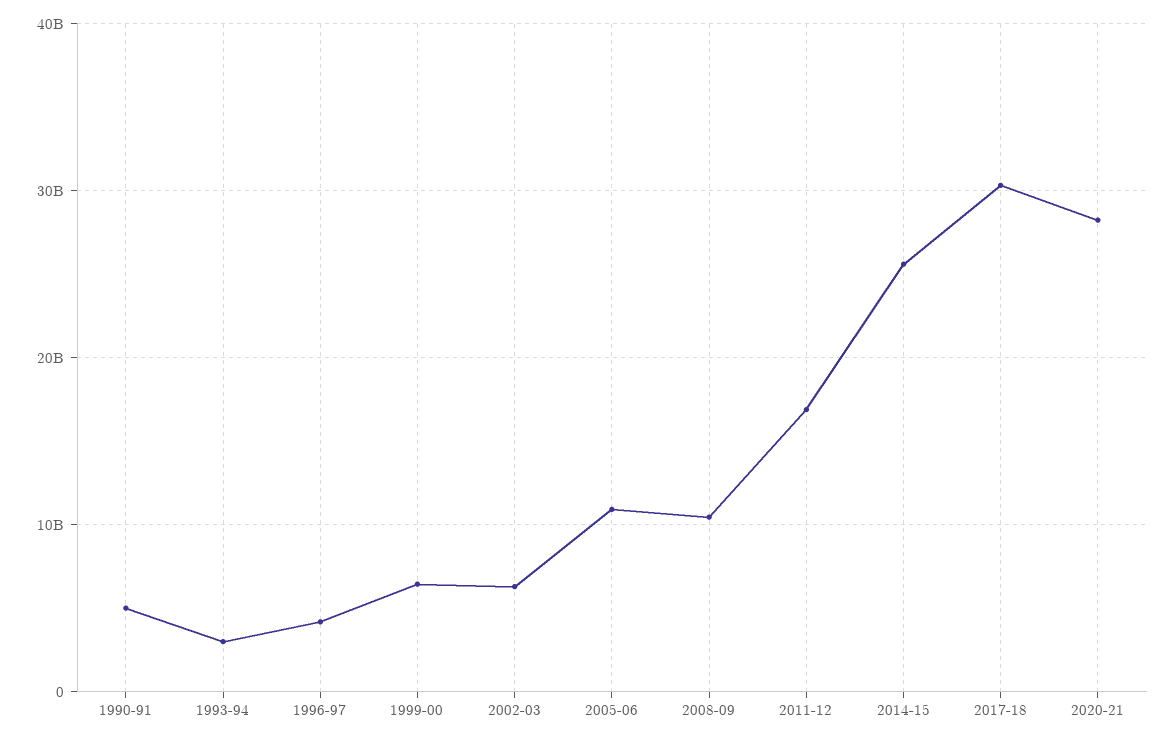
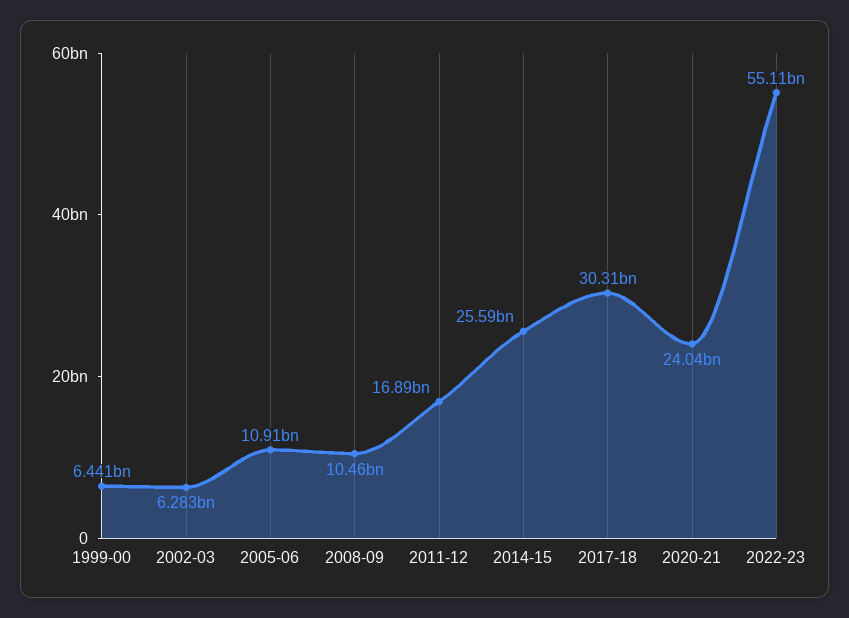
1990-91: 5000000000 -> none
1993-94: 3000000000 -> none
1996-97: 4000000000 -> none
2020-21: 28000000000 -> 24040000000
2022-23: none -> 55110000000

